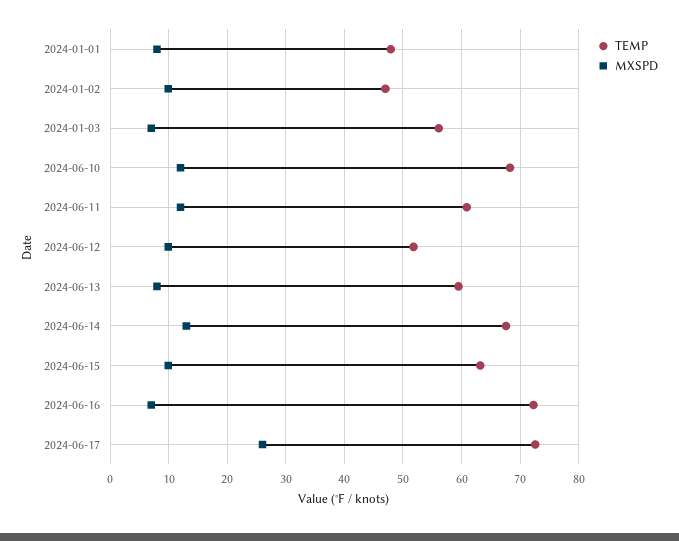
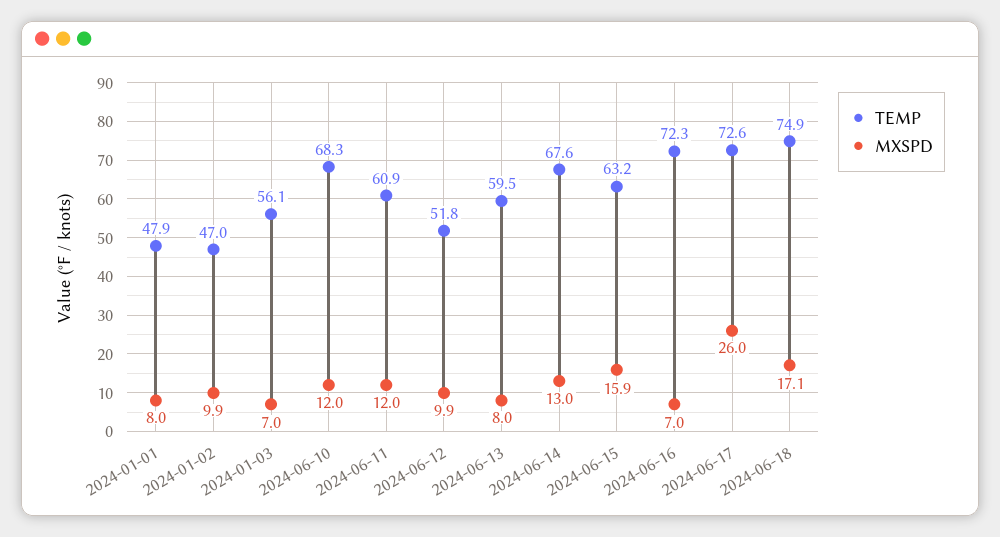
MXSPD, 2024-06-15: 10 -> 15.9
TEMP, 2024-06-18: none -> 74.9
MXSPD, 2024-06-18: none -> 17.1

